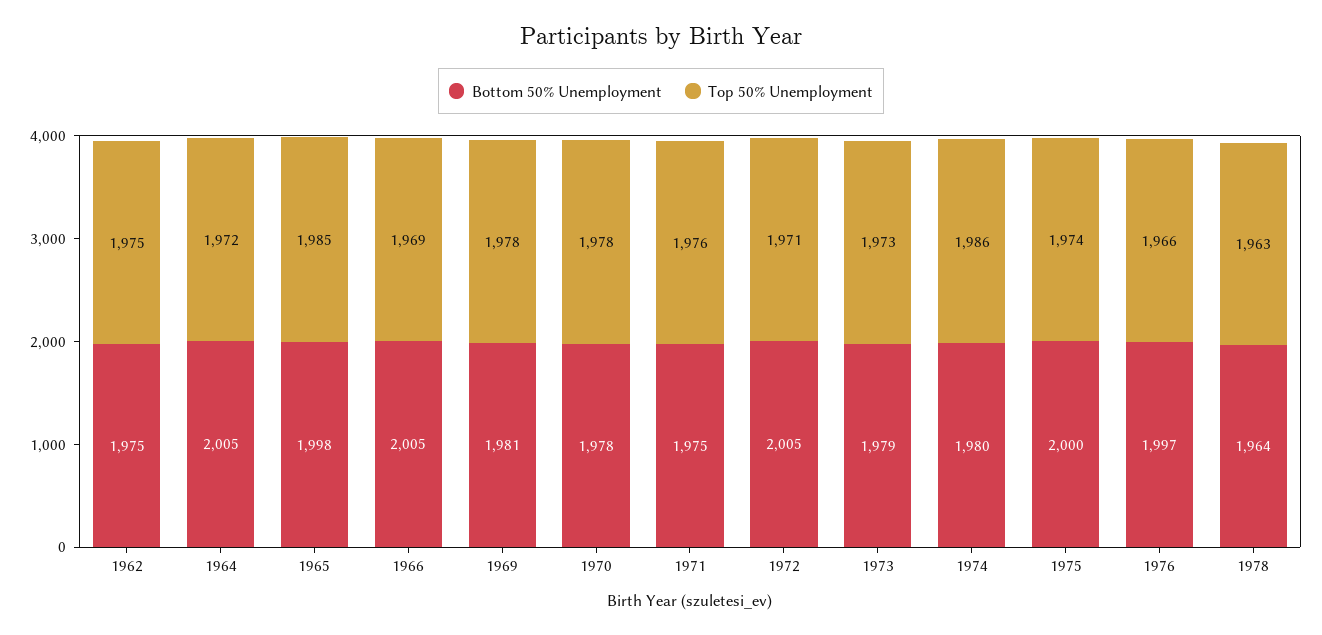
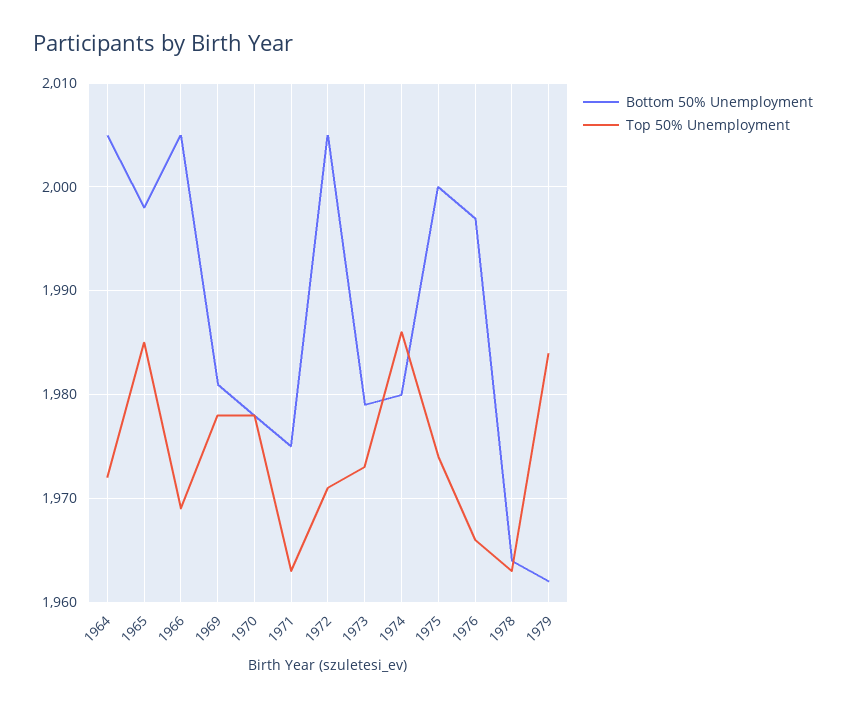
Bottom 50% Unemployment, 1962: 1975 -> none
Top 50% Unemployment, 1962: 1975 -> none
Top 50% Unemployment, 1971: 1976 -> 1963
Bottom 50% Unemployment, 1979: none -> 1962
Top 50% Unemployment, 1979: none -> 1984

